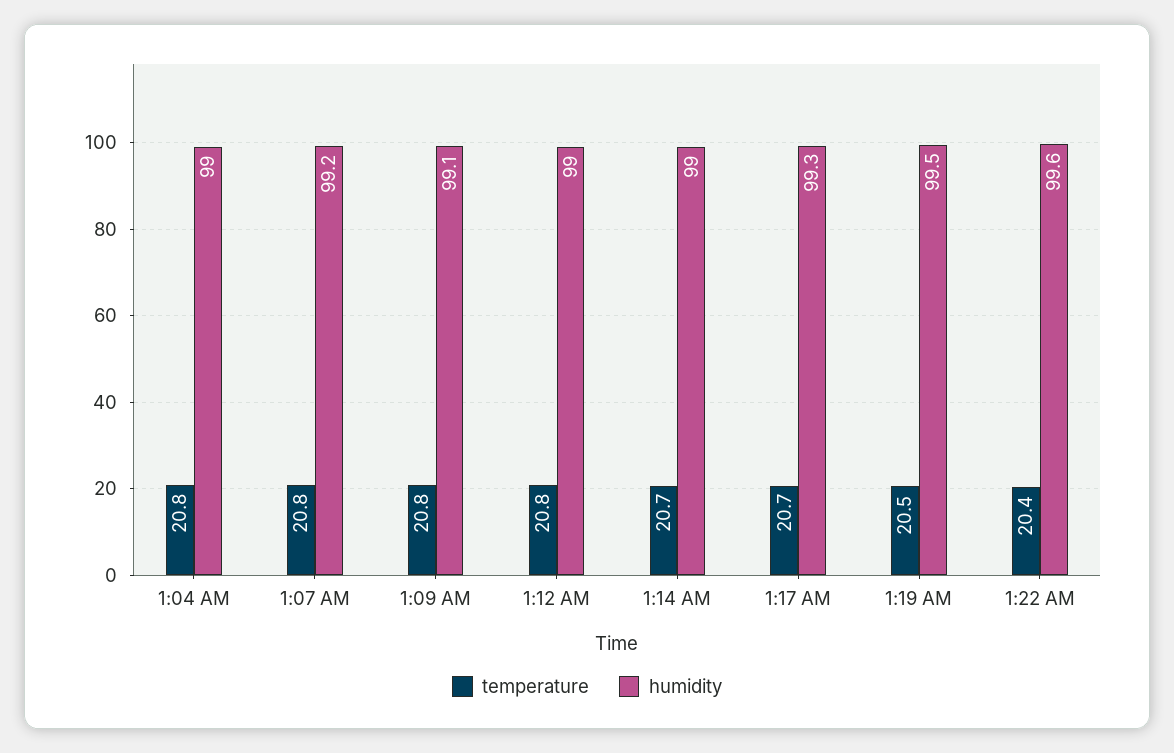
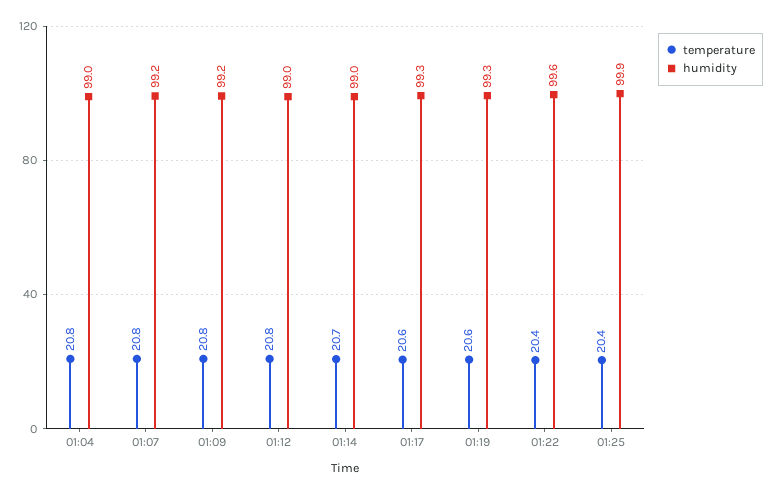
humidity, 1:09 AM: 99.1 -> 99.2
temperature, 1:17 AM: 20.7 -> 20.6
temperature, 1:19 AM: 20.5 -> 20.6
humidity, 1:19 AM: 99.5 -> 99.3
temperature, 01:25: none -> 20.4
humidity, 01:25: none -> 99.9

